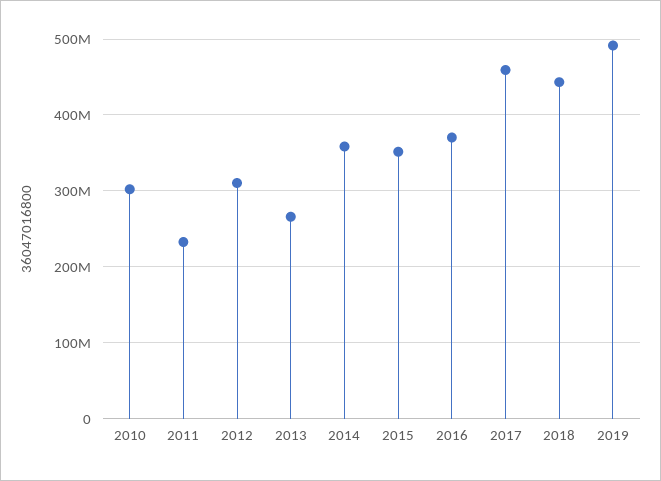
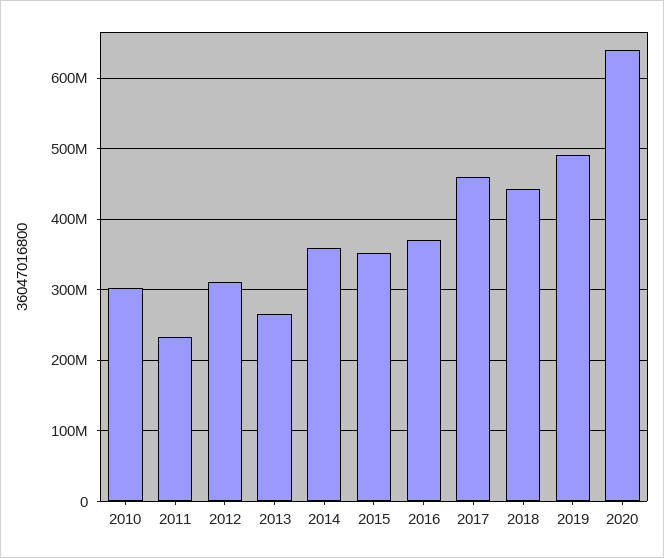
2020: none -> 640000000

